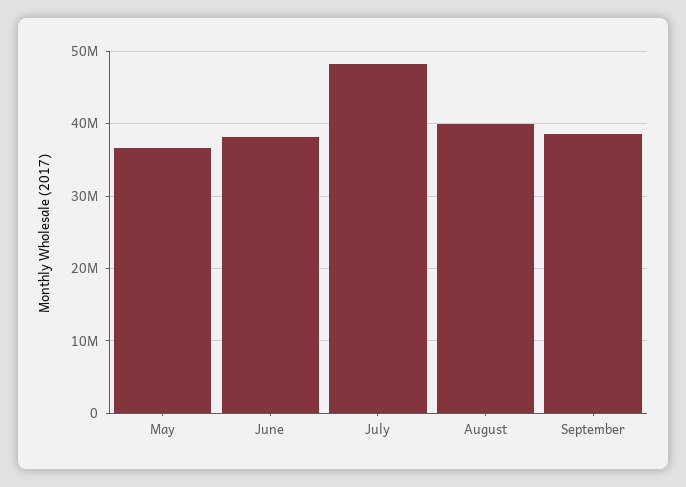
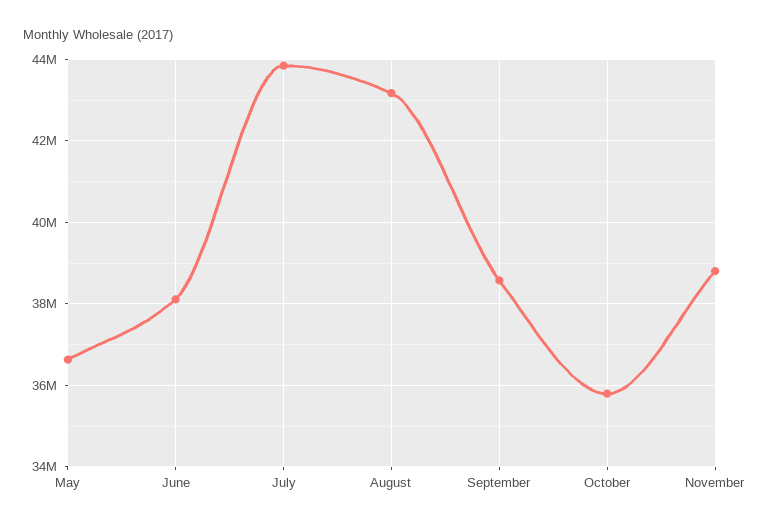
July: 48000000 -> 43800000
August: 40000000 -> 43200000
October: none -> 35800000
November: none -> 38800000

